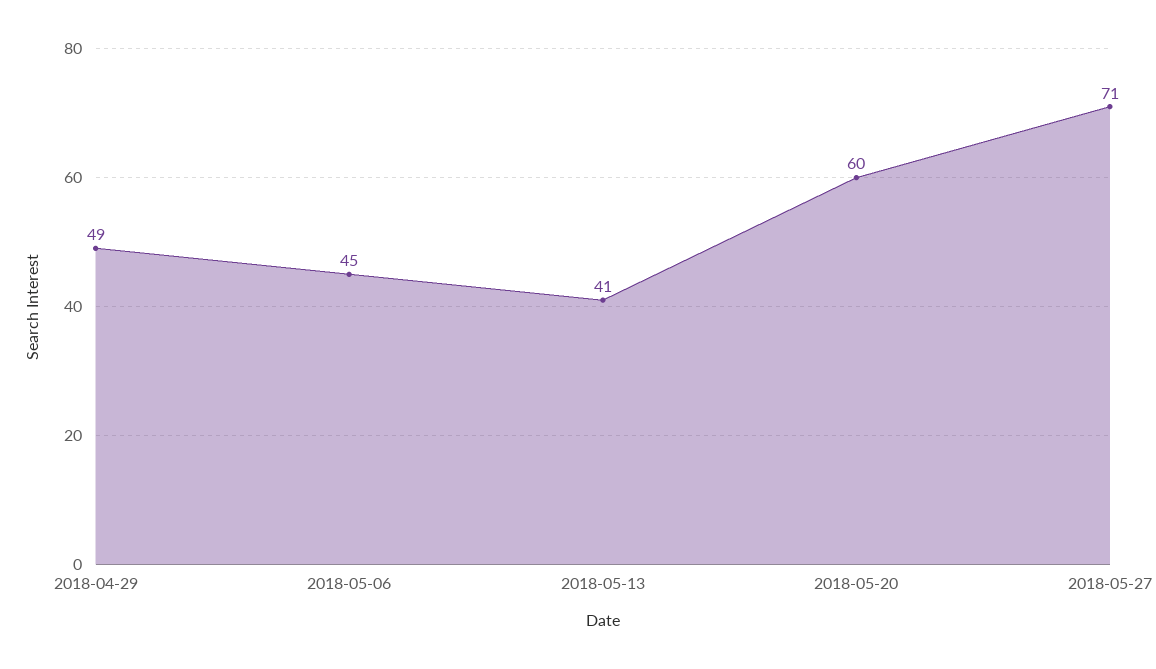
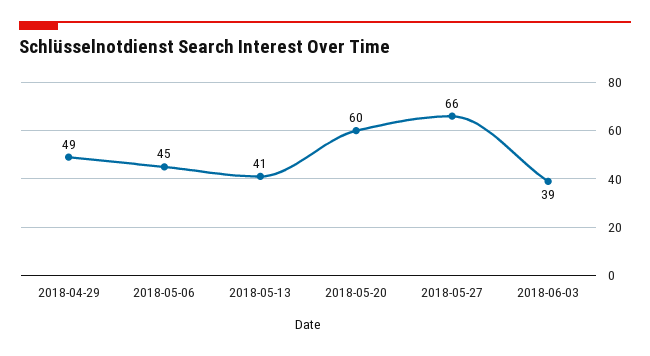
2018-05-27: 71 -> 66
2018-06-03: none -> 39

